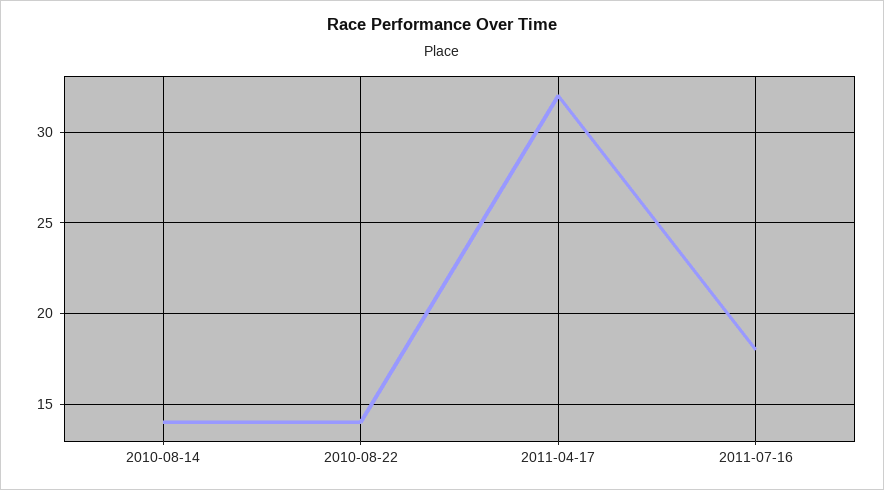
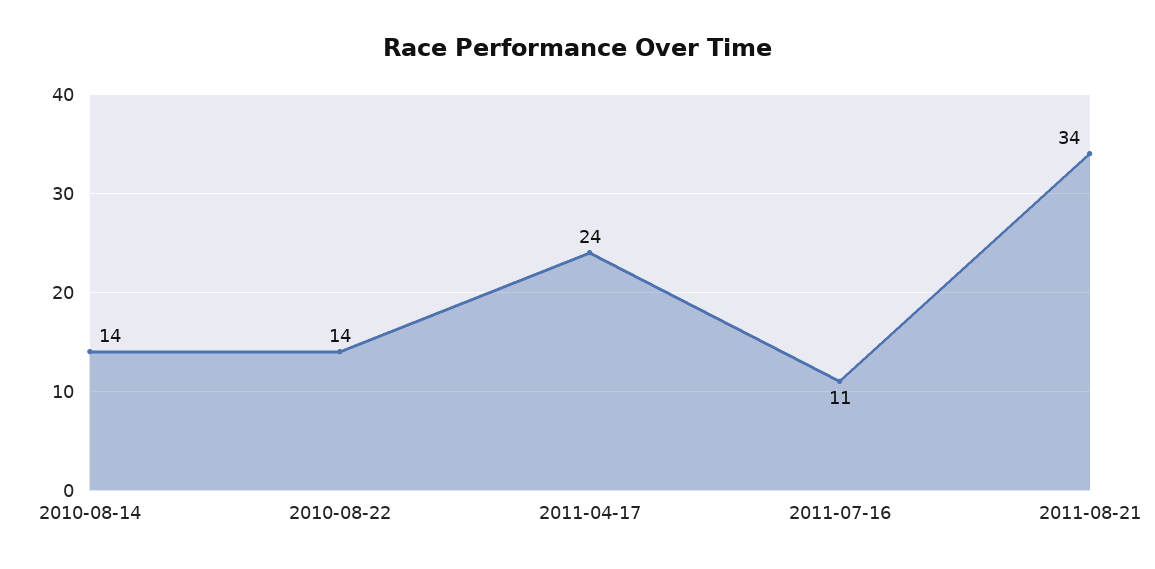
2011-04-17: 32 -> 24
2011-07-16: 18 -> 11
2011-08-21: none -> 34

